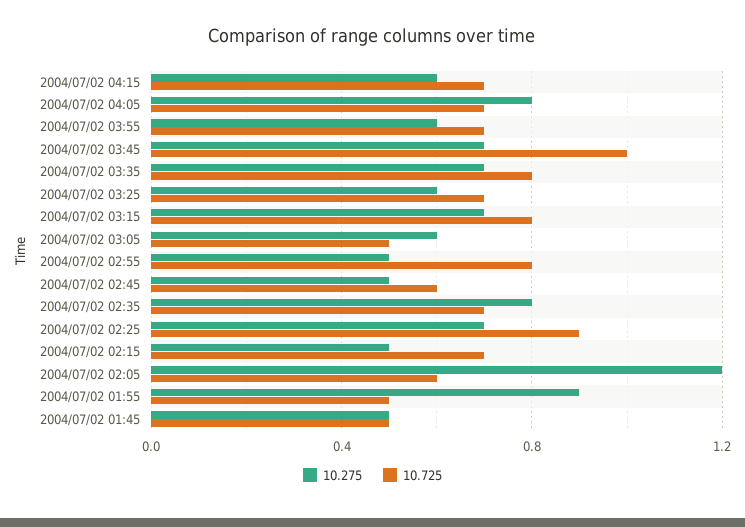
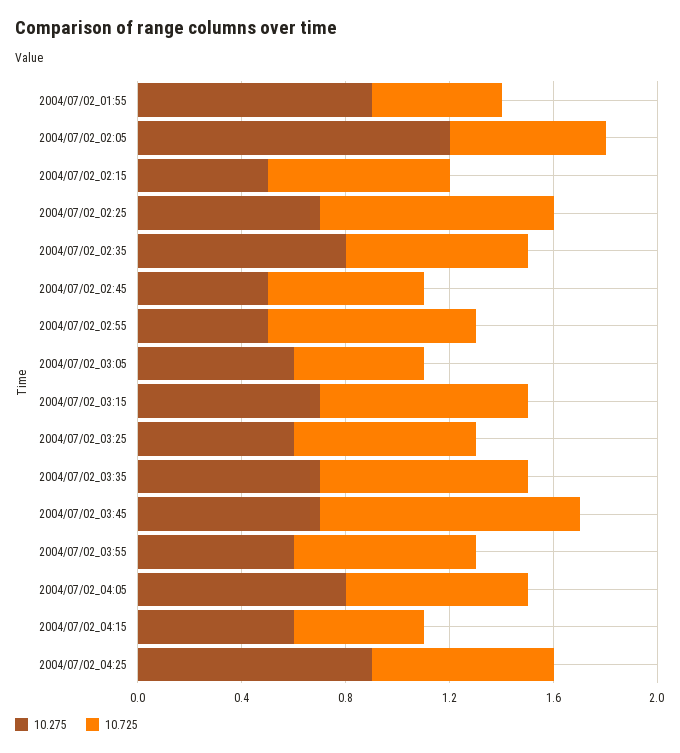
10.725, 2004/07/02 04:15: 0.7 -> 0.5
10.275, 2004/07/02 01:45: 0.5 -> none
10.725, 2004/07/02 01:45: 0.5 -> none
10.275, 2004/07/02_04:25: none -> 0.9
10.725, 2004/07/02_04:25: none -> 0.7

